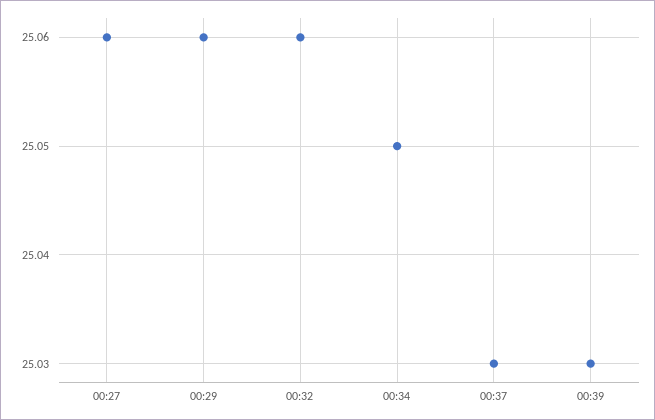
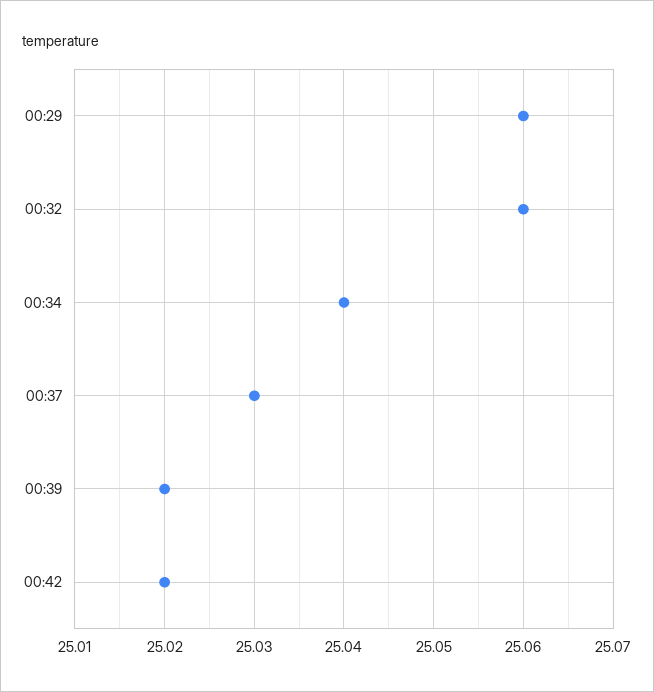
00:27: 25.06 -> none
00:34: 25.05 -> 25.04
00:39: 25.03 -> 25.02
00:42: none -> 25.02

